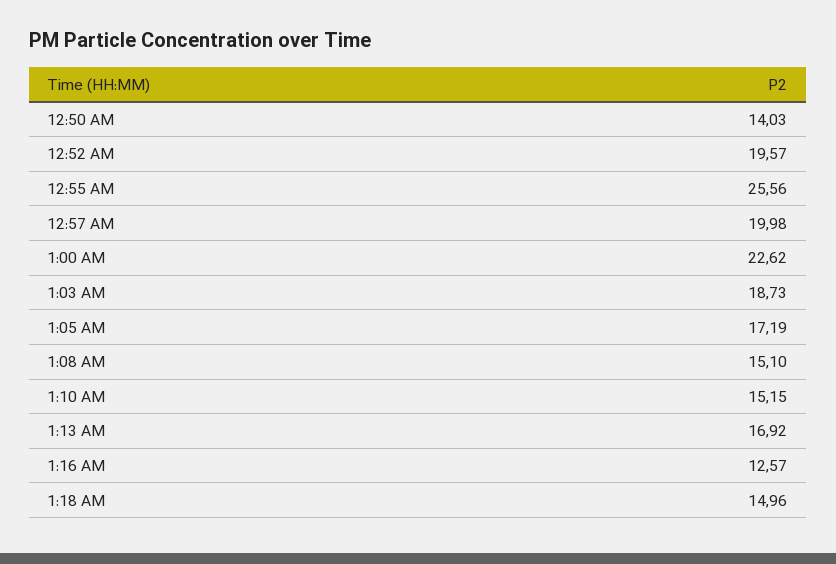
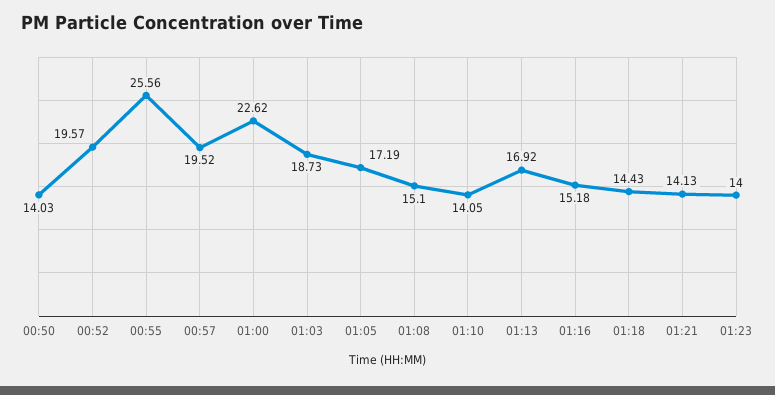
12:57 AM: 19.98 -> 19.52
1:10 AM: 15.15 -> 14.05
1:16 AM: 12.57 -> 15.18
1:18 AM: 14.96 -> 14.43
01:21: none -> 14.13
01:23: none -> 14

